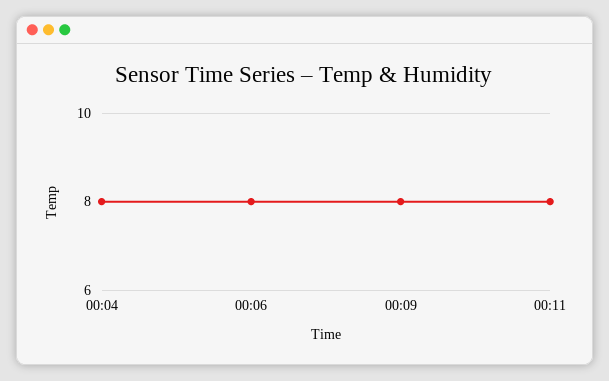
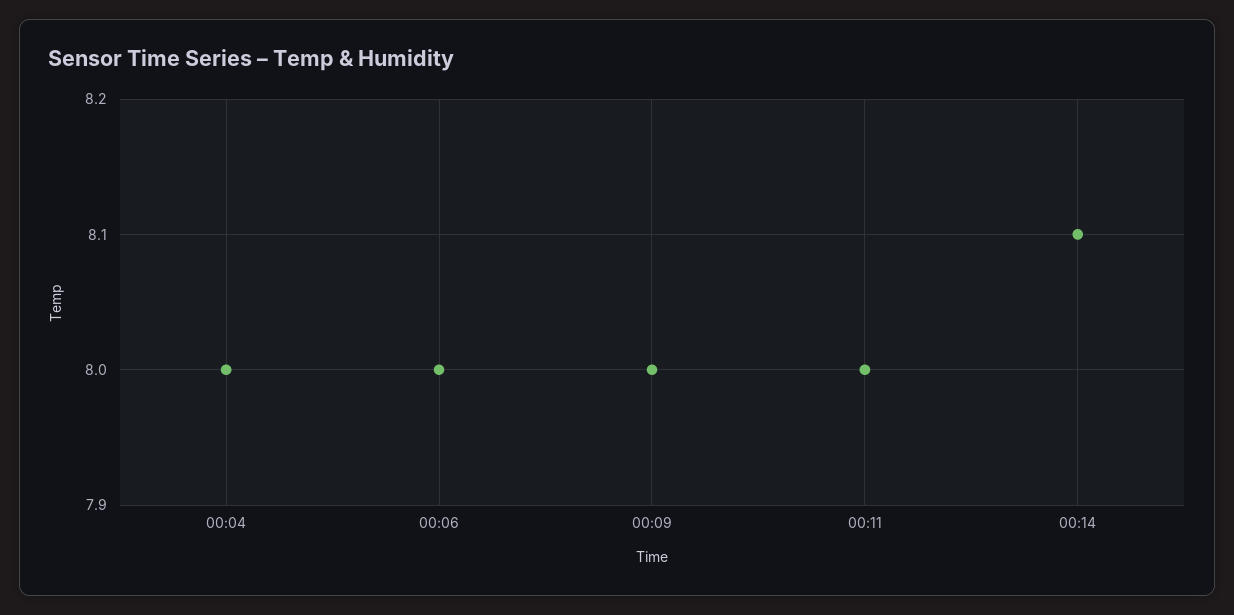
00:14: none -> 8.1

